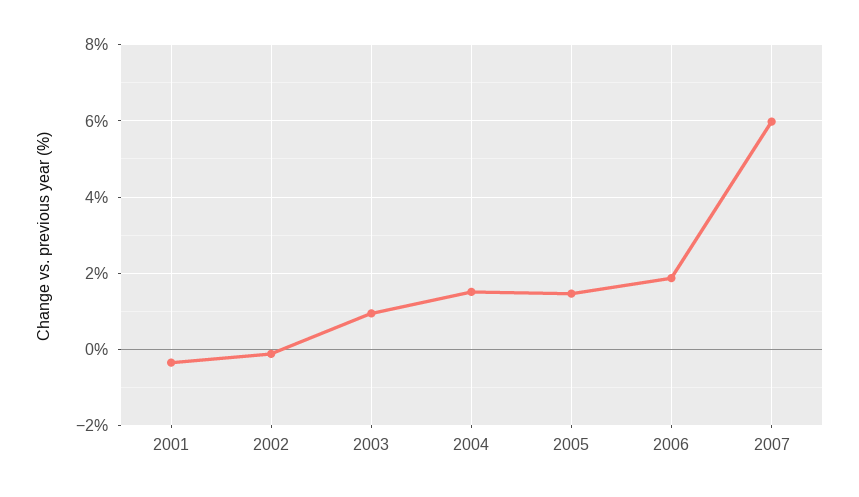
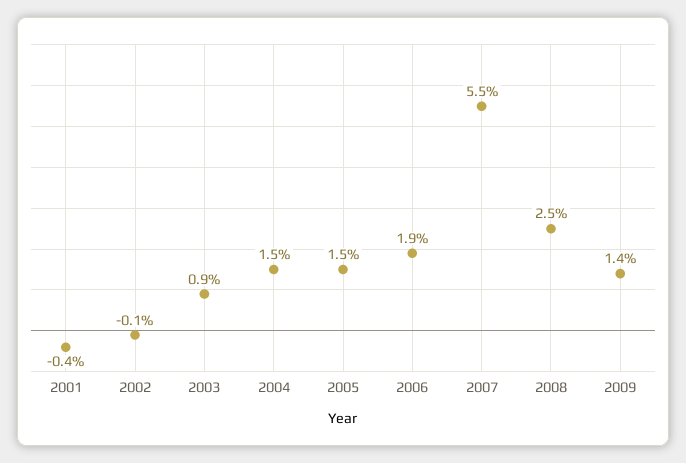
2007: 6 -> 5.5
2008: none -> 2.5
2009: none -> 1.4

